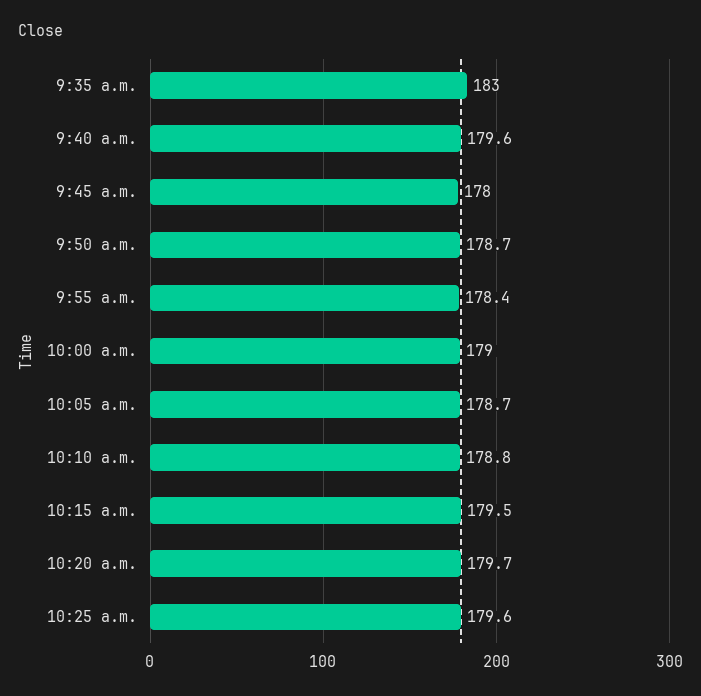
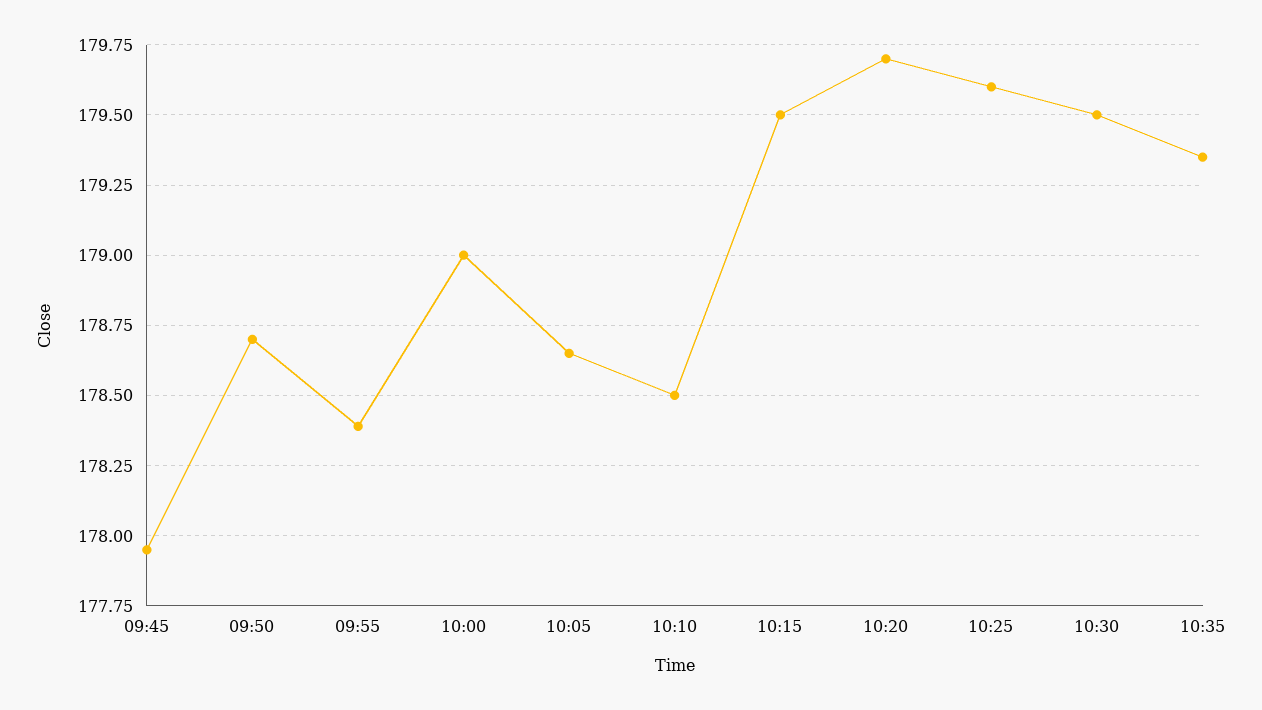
9:35 a.m.: 183 -> none
9:40 a.m.: 179.6 -> none
10:10 a.m.: 178.8 -> 178.5
10:30: none -> 179.5
10:35: none -> 179.35

